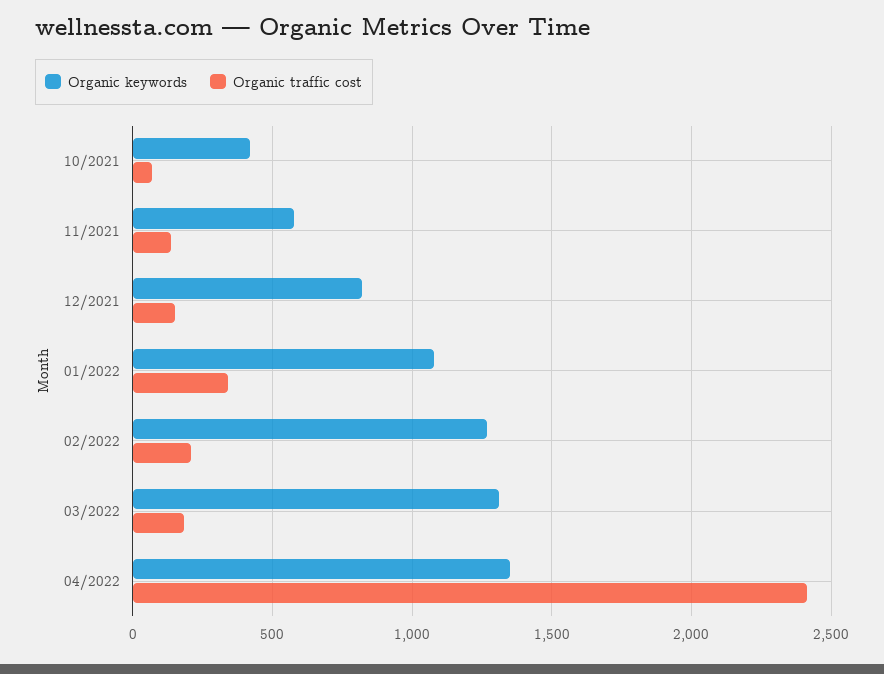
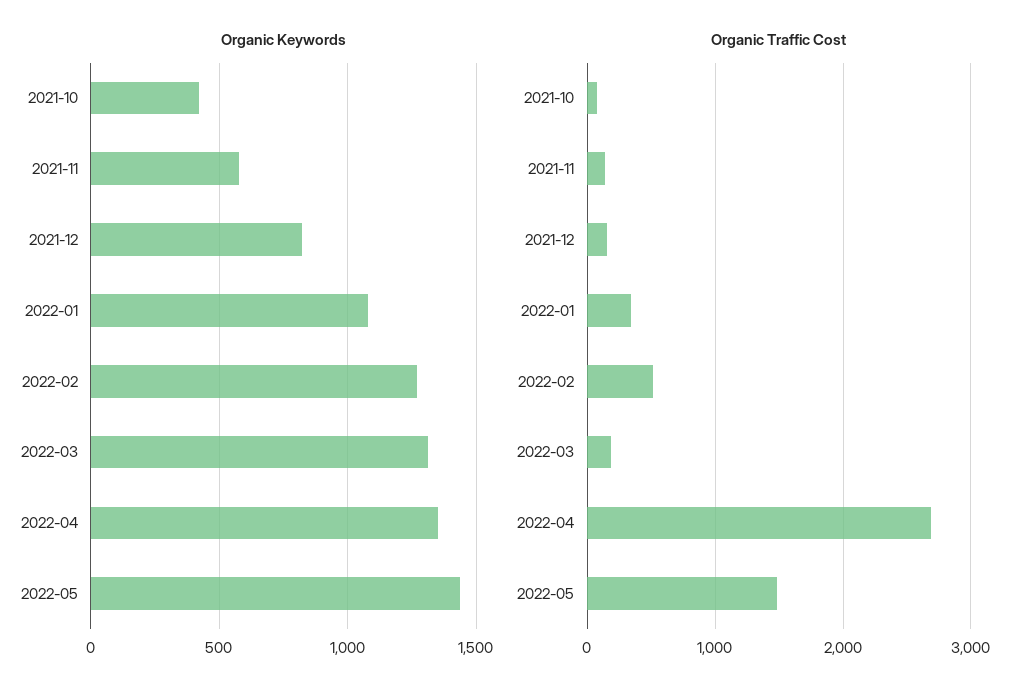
Organic traffic cost, 02/2022: 200 -> 500
Organic traffic cost, 04/2022: 2400 -> 2700
Organic keywords, 2022-05: none -> 1450
Organic traffic cost, 2022-05: none -> 1500

